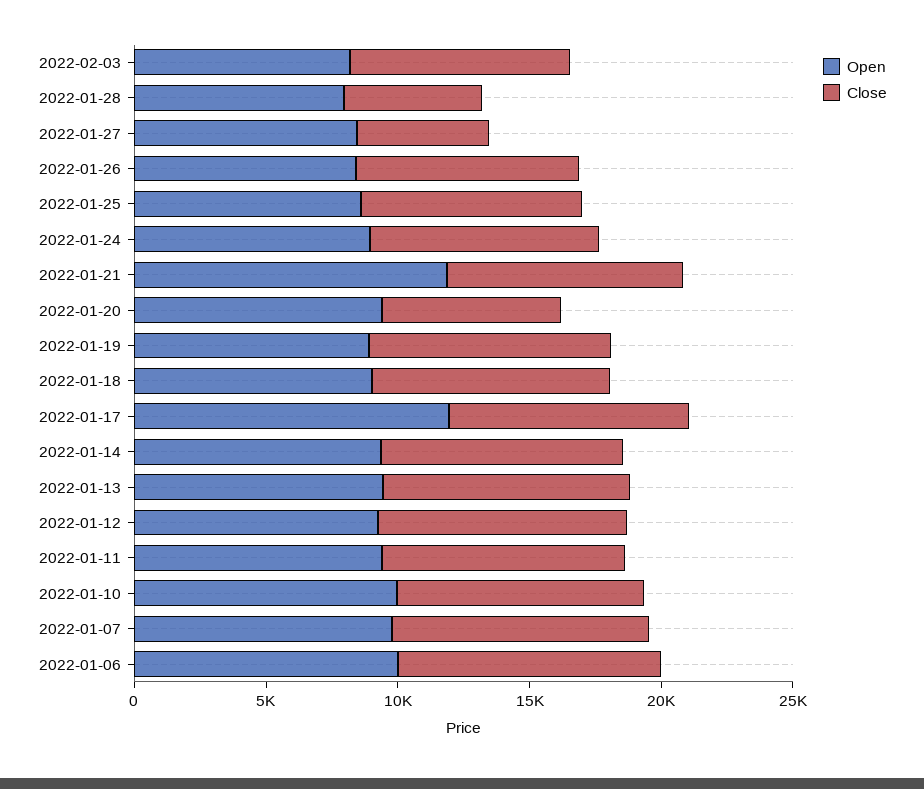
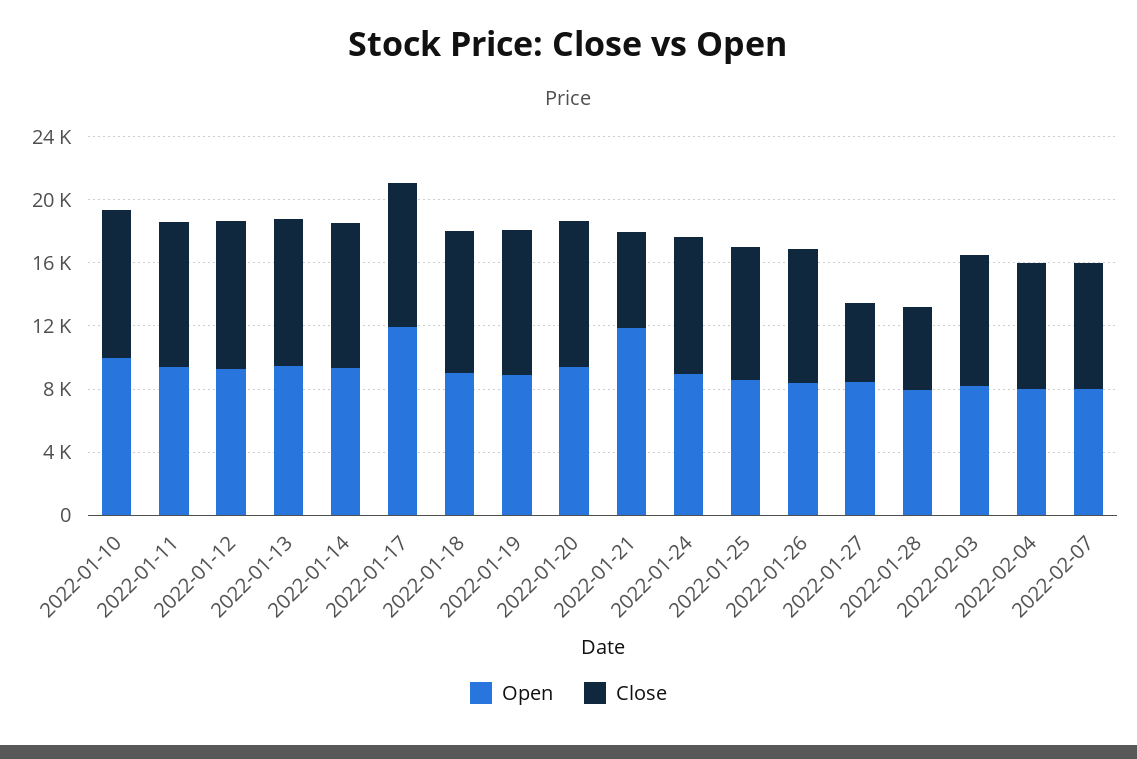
Close, 2022-01-21: 9000 -> 6000
Close, 2022-01-20: 7000 -> 9000
Open, 2022-01-07: 10000 -> none
Close, 2022-01-07: 10000 -> none
Open, 2022-01-06: 10000 -> none
Close, 2022-01-06: 10000 -> none
Open, 2022-02-04: none -> 8000
Close, 2022-02-04: none -> 8000
Open, 2022-02-07: none -> 8000
Close, 2022-02-07: none -> 8000

